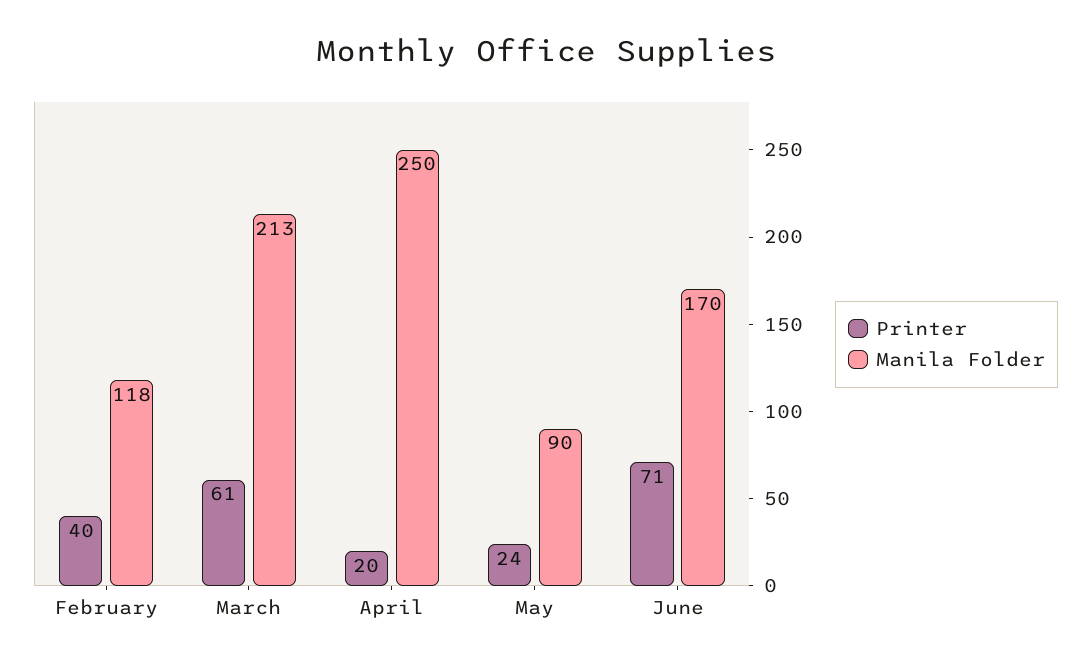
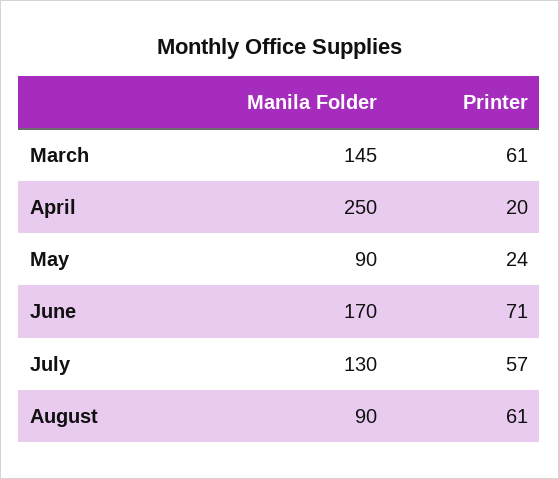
Printer, February: 40 -> none
Manila Folder, February: 118 -> none
Manila Folder, March: 213 -> 145
Manila Folder, July: none -> 130
Printer, July: none -> 57
Manila Folder, August: none -> 90
Printer, August: none -> 61

